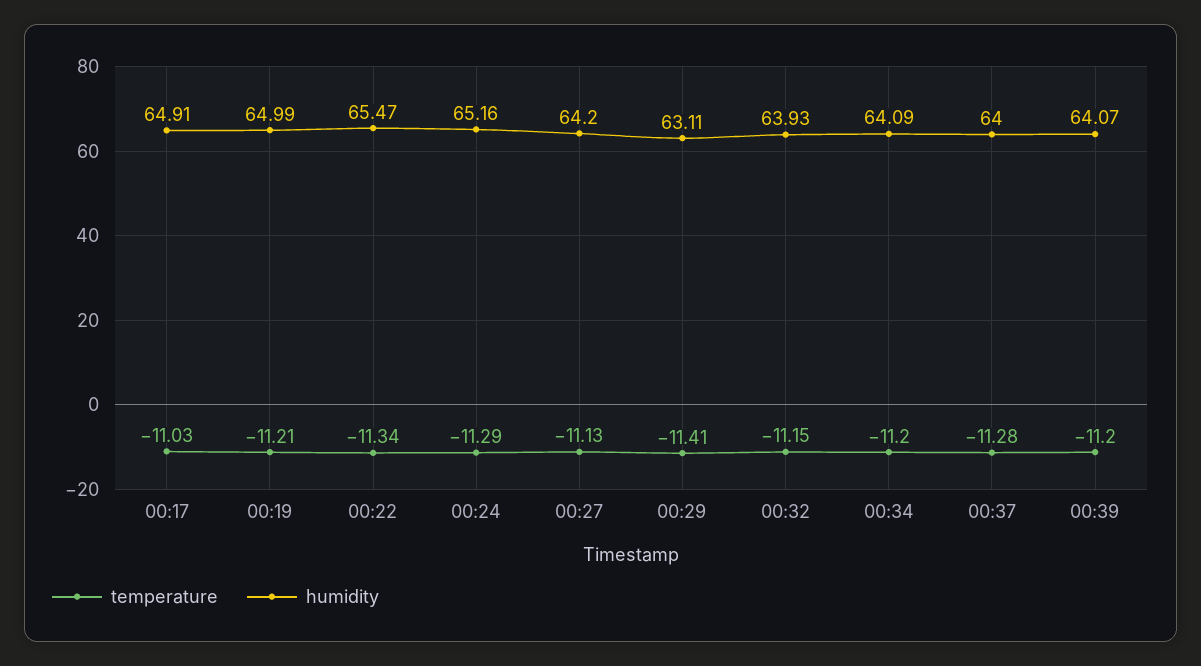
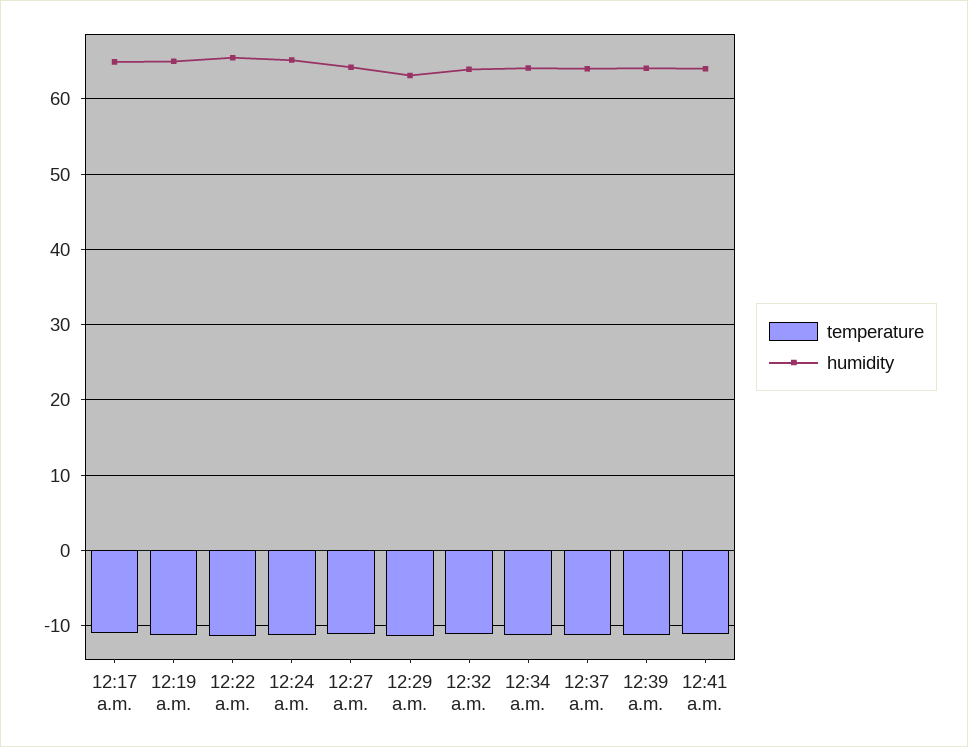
temperature, 12:41 a.m.: none -> -11
humidity, 12:41 a.m.: none -> 64

